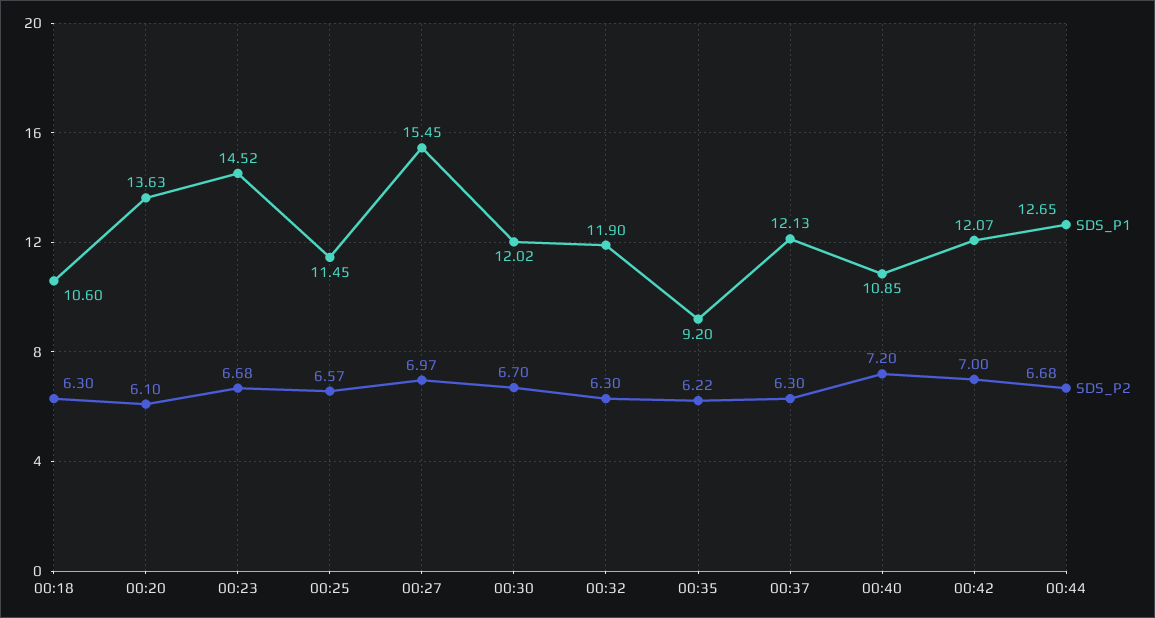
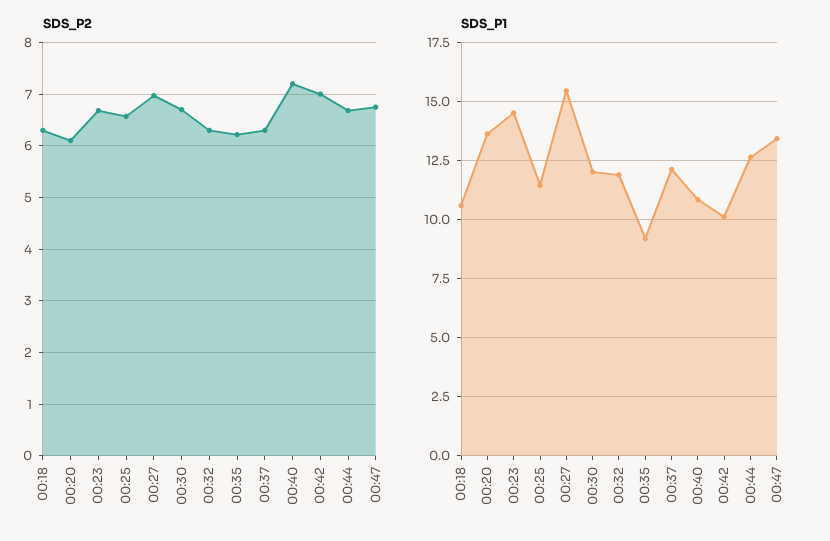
SDS_P1, 00:42: 12.07 -> 10
SDS_P2, 00:47: none -> 6.8
SDS_P1, 00:47: none -> 13.5

